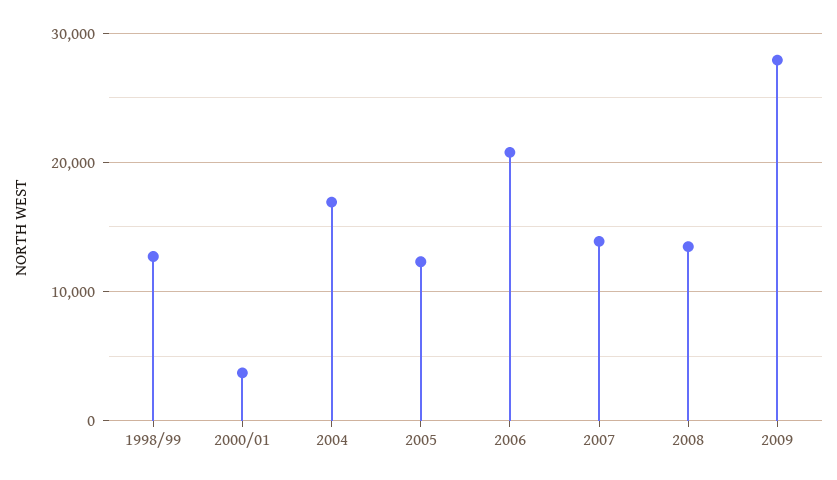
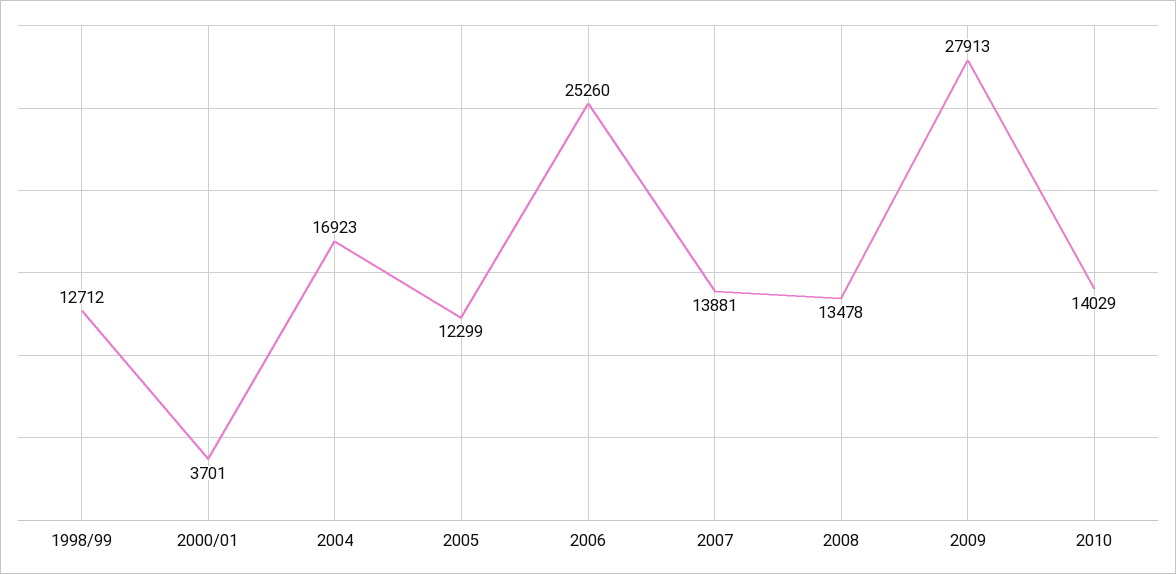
2006: 21000 -> 25260
2010: none -> 14029

